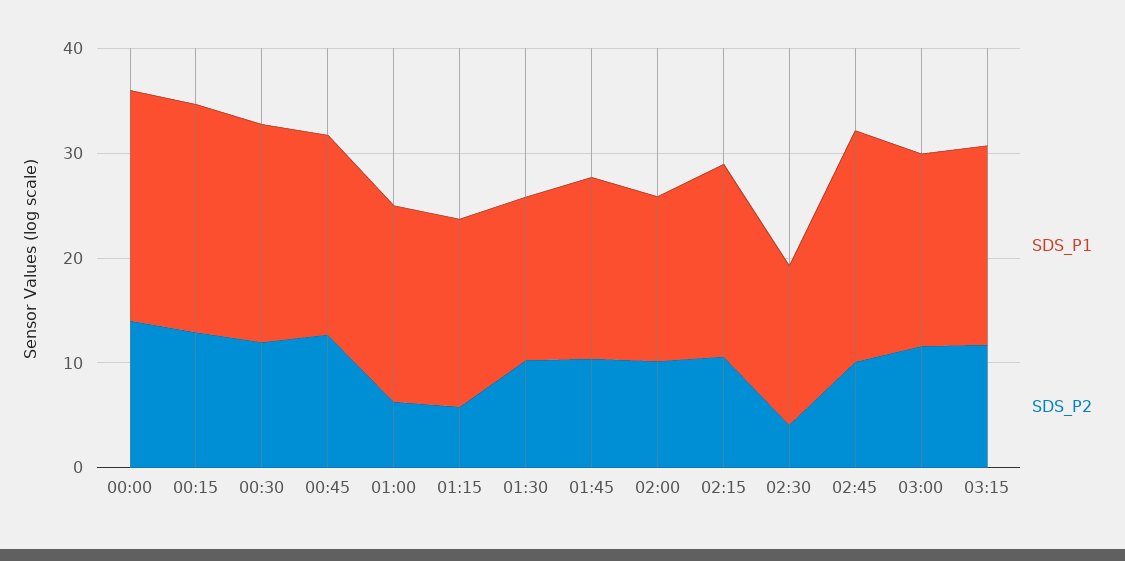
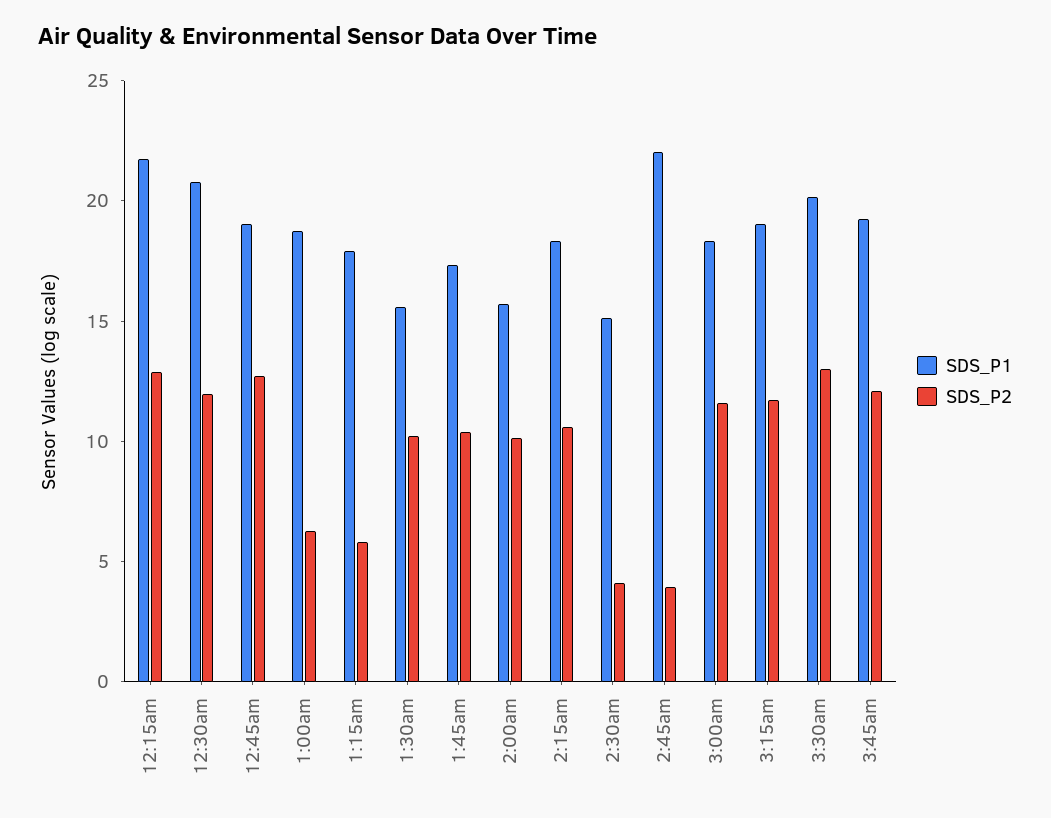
SDS_P1, 00:00: 22 -> none
SDS_P2, 00:00: 14 -> none
SDS_P2, 02:45: 10 -> 4
SDS_P1, 3:30am: none -> 20
SDS_P2, 3:30am: none -> 13
SDS_P1, 3:45am: none -> 19
SDS_P2, 3:45am: none -> 12

